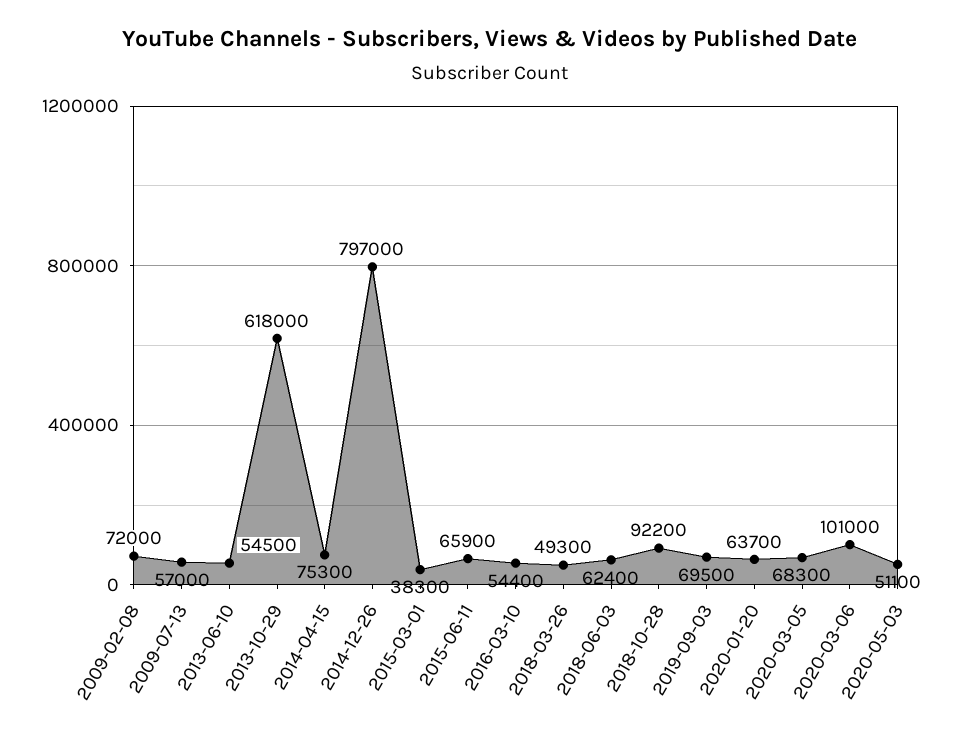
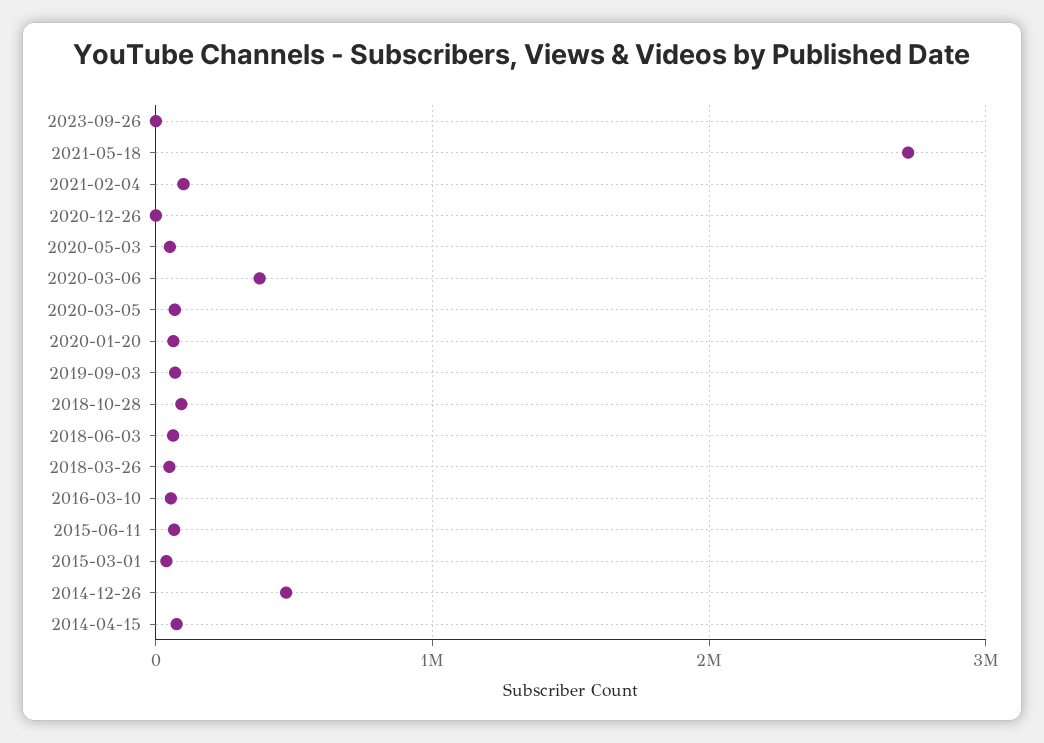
2009-02-08: 72000 -> none
2009-07-13: 57000 -> none
2013-06-10: 54500 -> none
2013-10-29: 618000 -> none
2014-12-26: 797000 -> 500000
2020-03-06: 101000 -> 400000
2023-09-26: none -> 0
2021-05-18: none -> 2700000
2021-02-04: none -> 100000
2020-12-26: none -> 0

